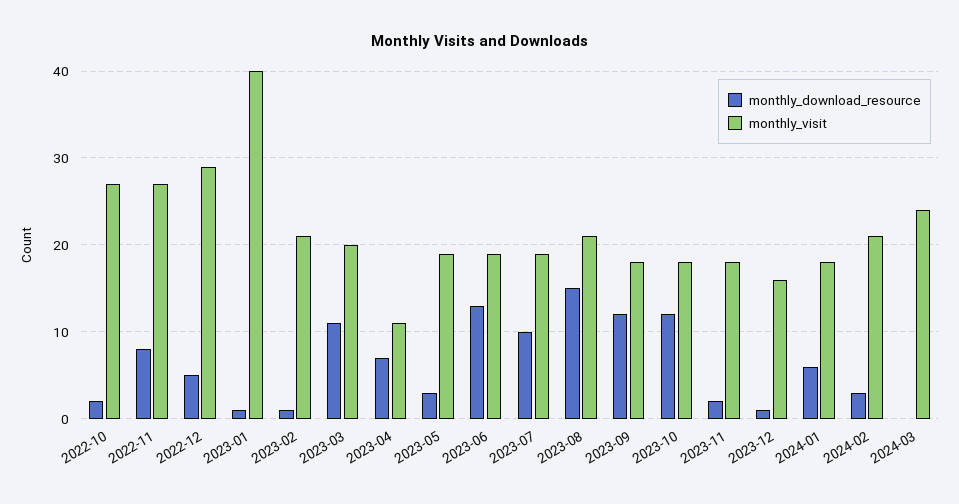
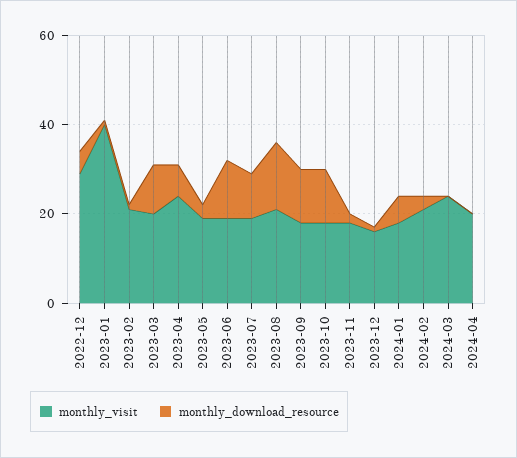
monthly_download_resource, 2022-10: 2 -> none
monthly_visit, 2022-10: 27 -> none
monthly_download_resource, 2022-11: 8 -> none
monthly_visit, 2022-11: 27 -> none
monthly_visit, 2023-04: 11 -> 25
monthly_visit, 2024-04: none -> 20
monthly_download_resource, 2024-04: none -> 0

